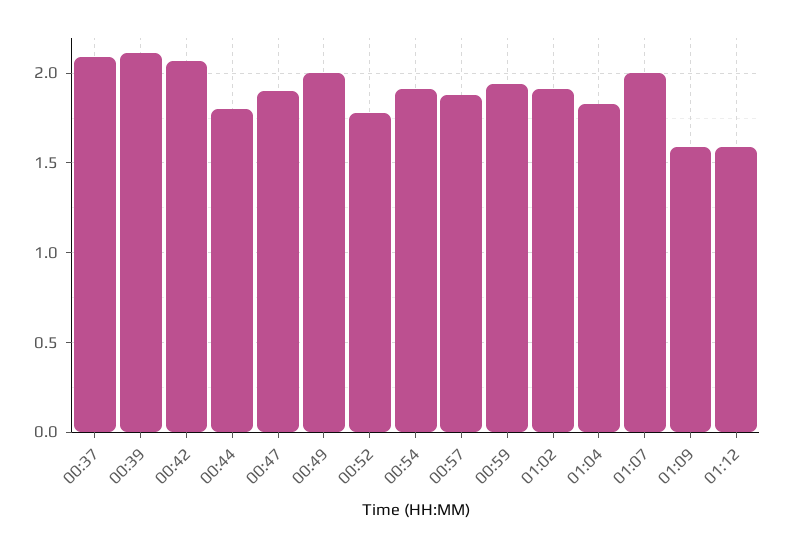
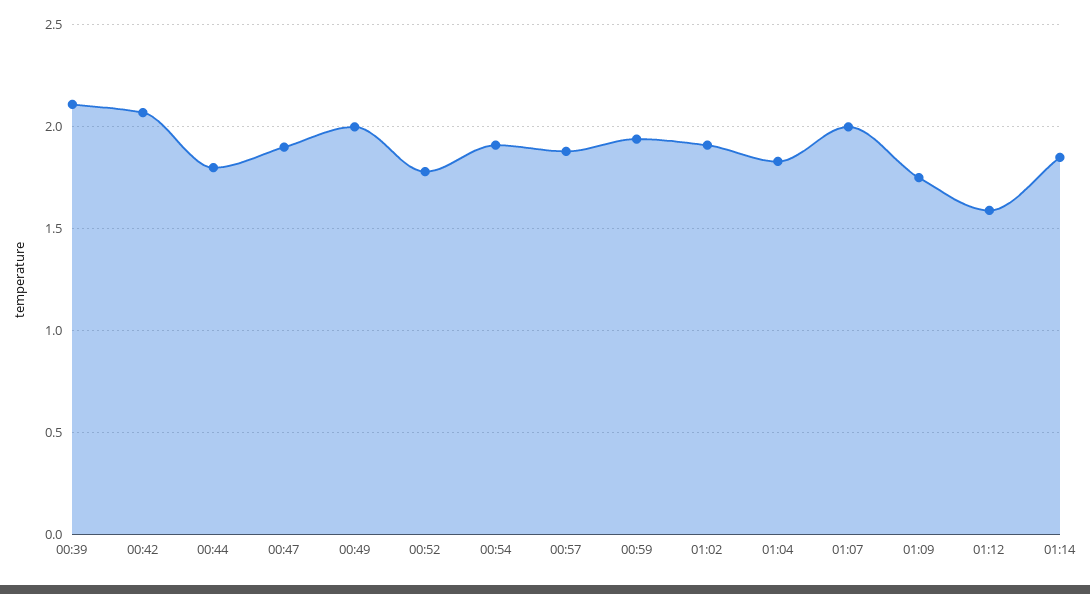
00:37: 2.1 -> none
01:09: 1.6 -> 1.75
01:14: none -> 1.85

